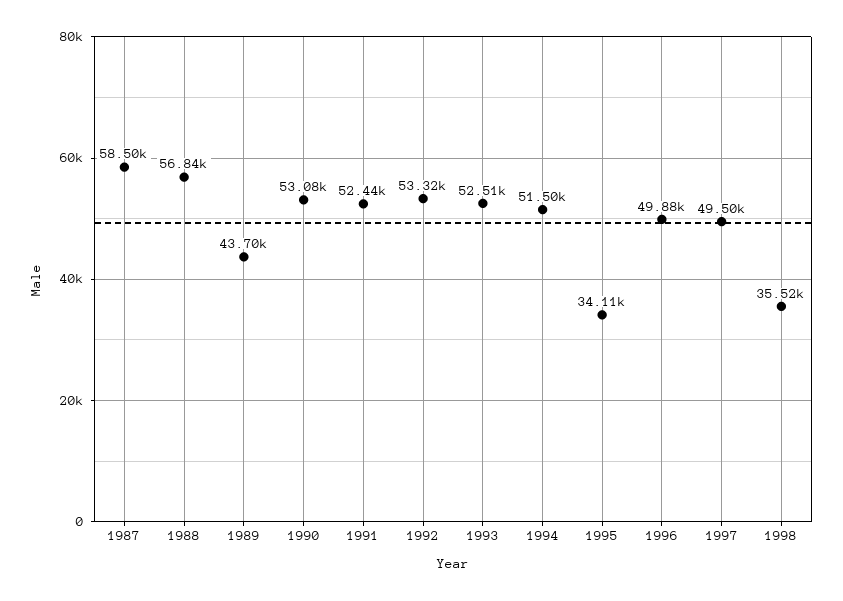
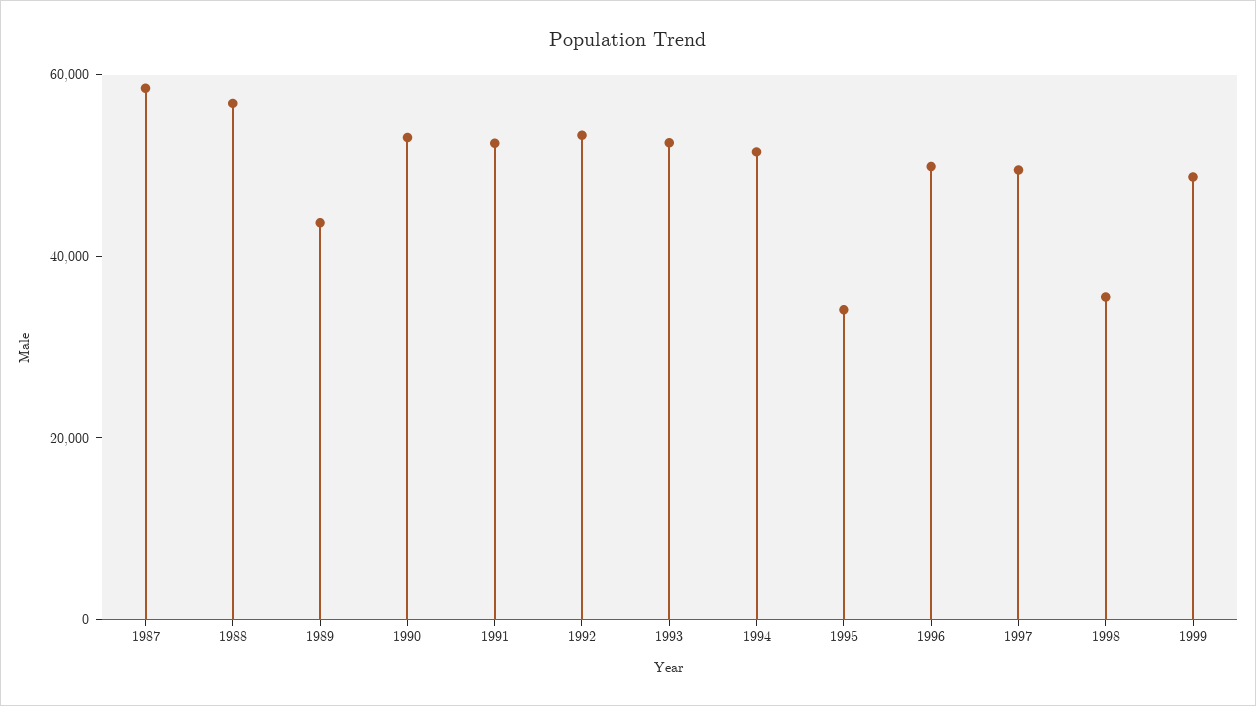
1999: none -> 50000

